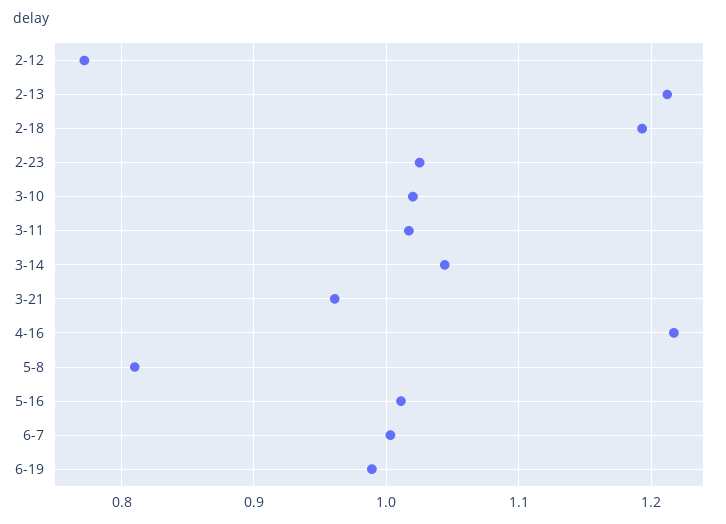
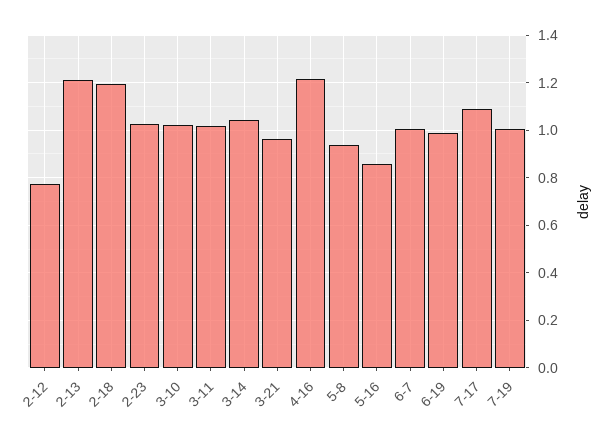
5-8: 0.81 -> 0.95
5-16: 1.01 -> 0.85
7-17: none -> 1.1
7-19: none -> 1

